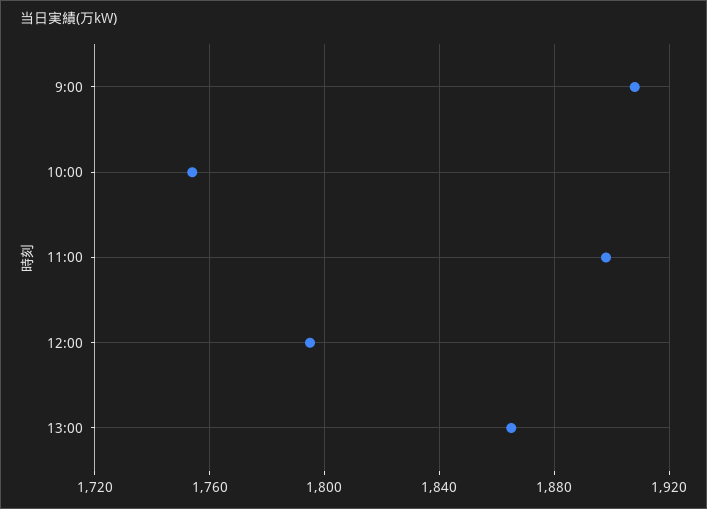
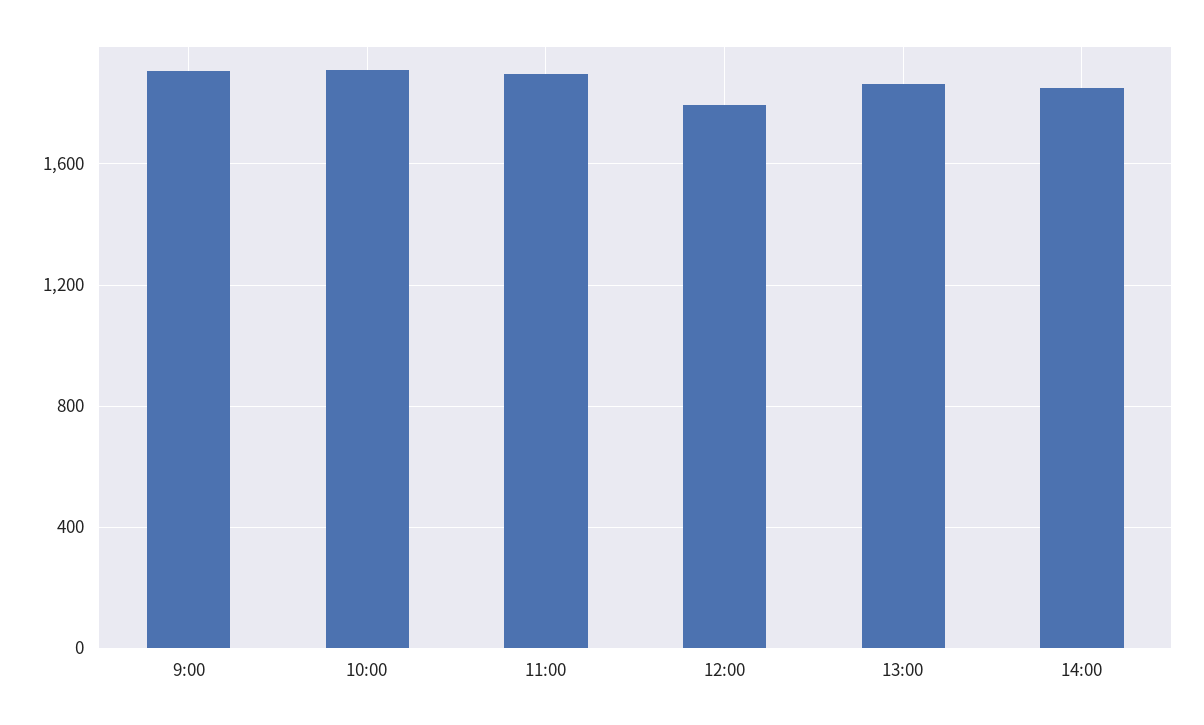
10:00: 1755 -> 1900
14:00: none -> 1850

